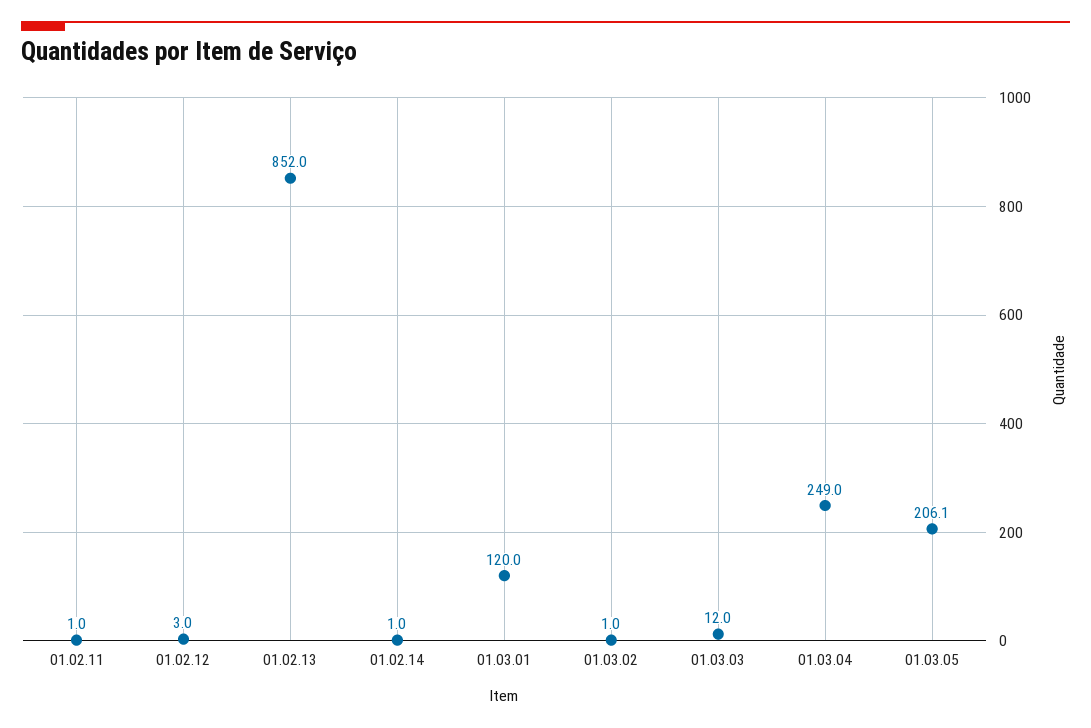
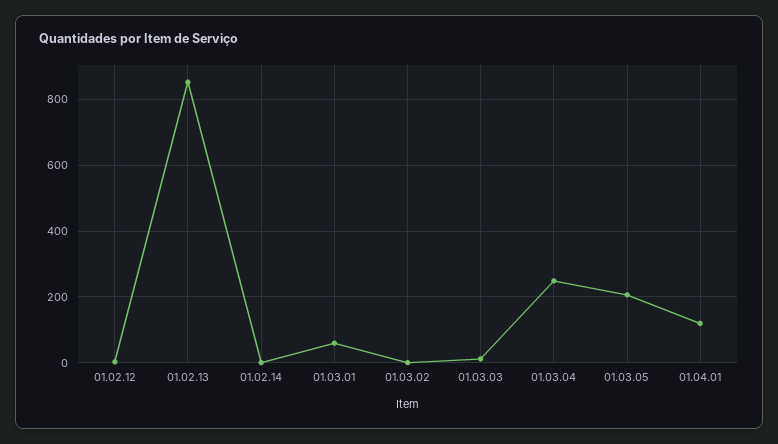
01.02.11: 1 -> none
01.03.01: 120 -> 60
01.04.01: none -> 120

